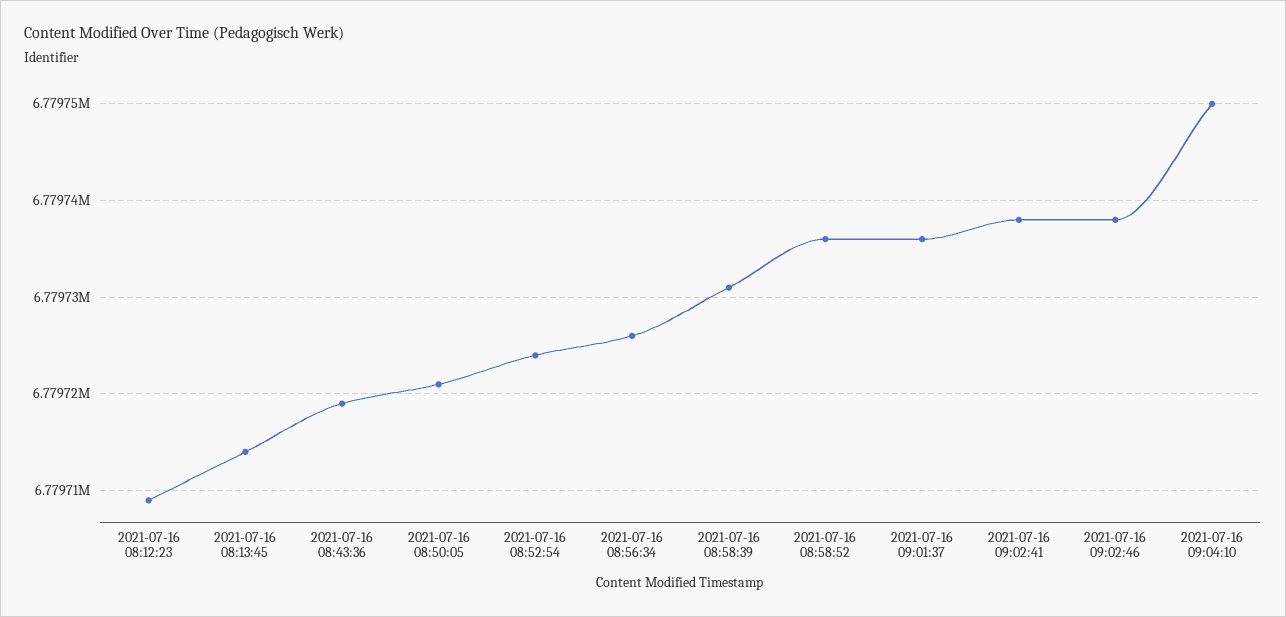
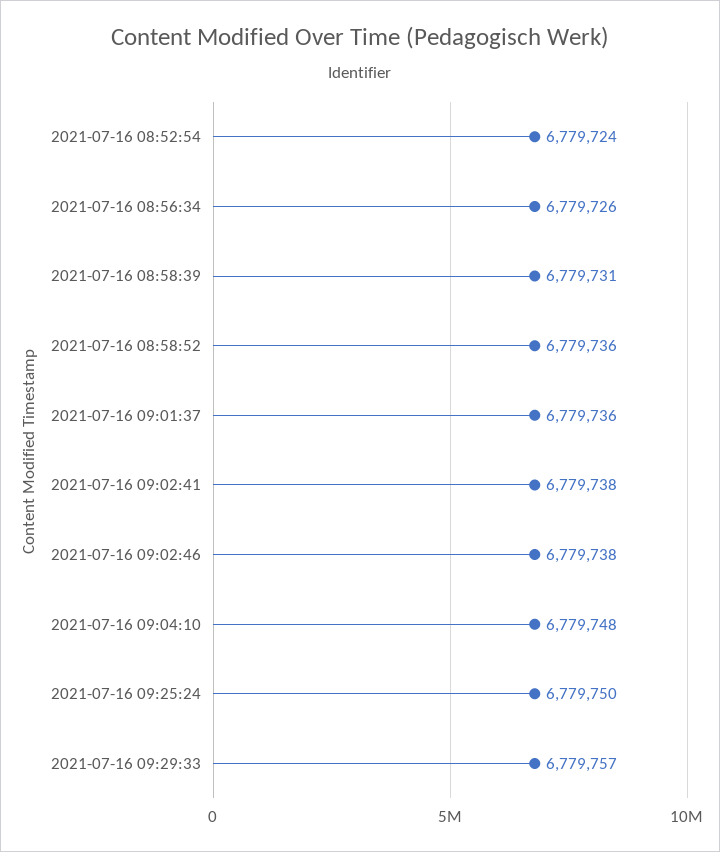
2021-07-16 08:12:23: 6779709 -> none
2021-07-16 08:13:45: 6779714 -> none
2021-07-16 08:43:36: 6779719 -> none
2021-07-16 08:50:05: 6779721 -> none
2021-07-16 09:04:10: 6779750 -> 6779748
2021-07-16 09:25:24: none -> 6779750
2021-07-16 09:29:33: none -> 6779757

